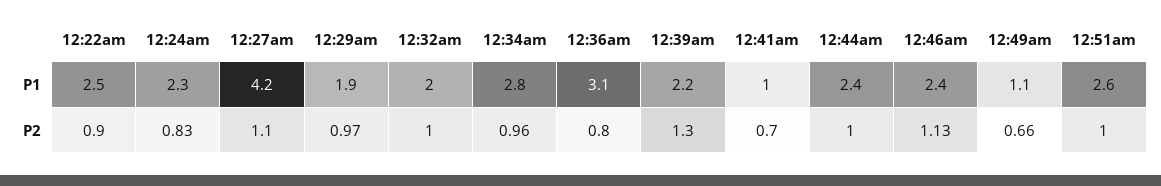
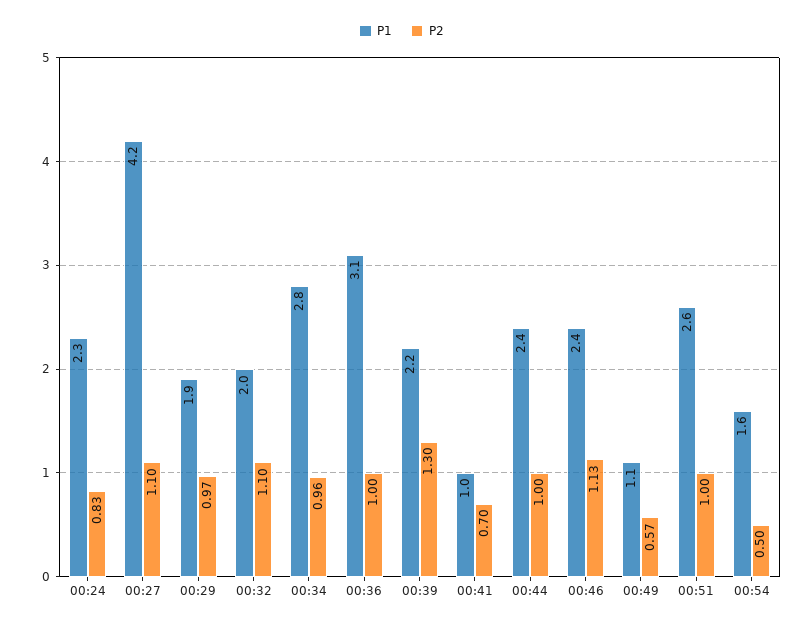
P1, 12:22am: 2.5 -> none
P2, 12:22am: 0.9 -> none
P2, 12:32am: 1 -> 1.1
P2, 12:36am: 0.8 -> 1
P2, 12:49am: 0.66 -> 0.57
P1, 00:54: none -> 1.6
P2, 00:54: none -> 0.5

